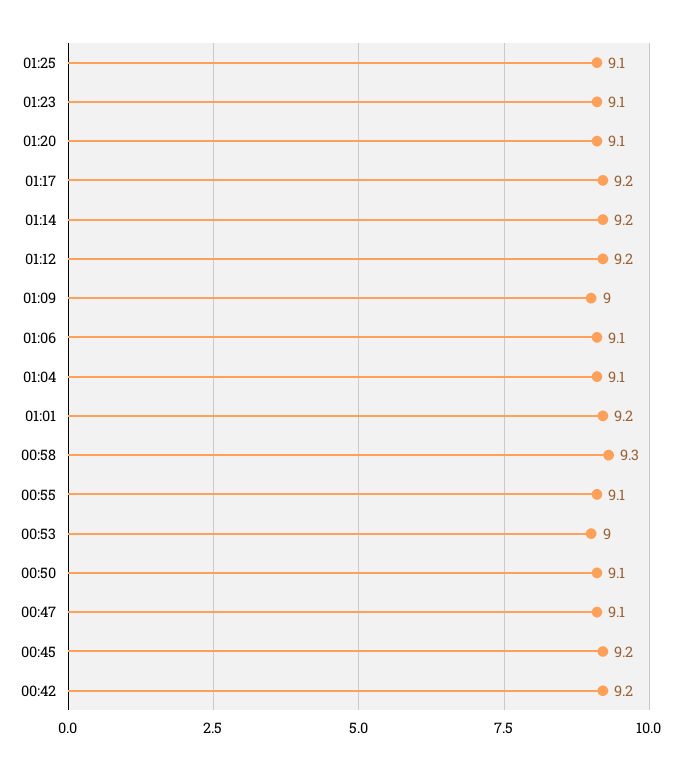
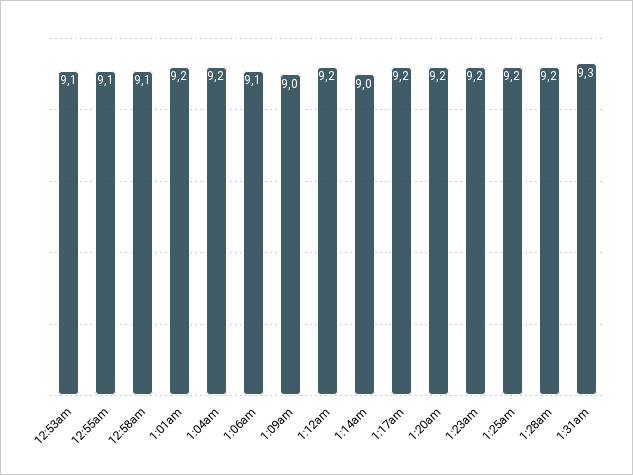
01:25: 9.1 -> 9.2
01:23: 9.1 -> 9.2
01:20: 9.1 -> 9.2
01:14: 9.2 -> 9
01:04: 9.1 -> 9.2
00:58: 9.3 -> 9.1
00:53: 9 -> 9.1
00:50: 9.1 -> none
00:47: 9.1 -> none
00:45: 9.2 -> none
00:42: 9.2 -> none
1:28am: none -> 9.2
1:31am: none -> 9.3

